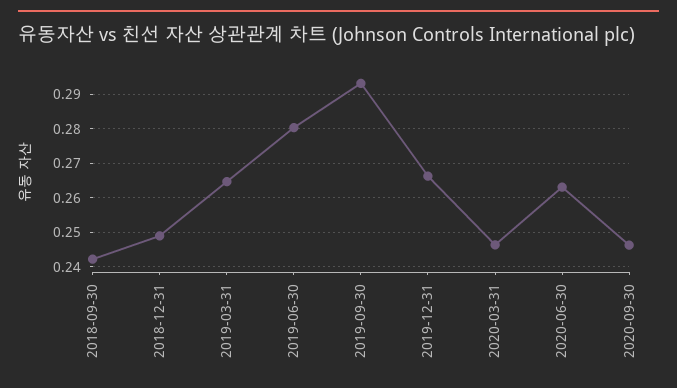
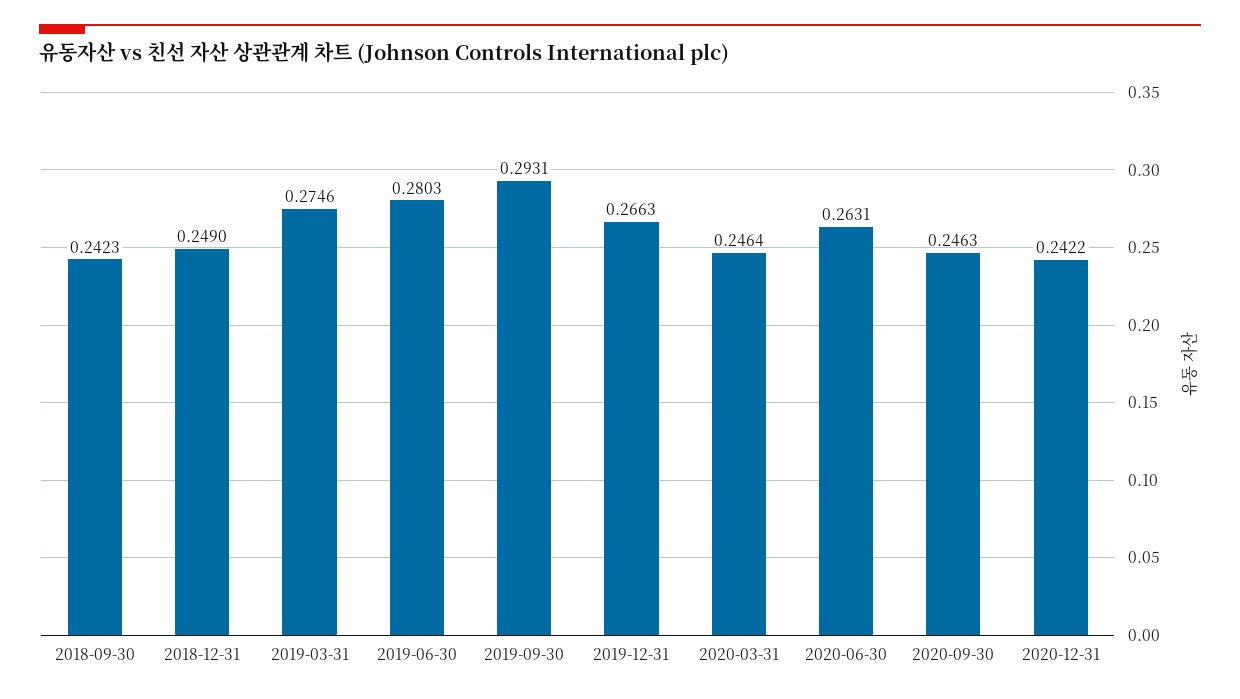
2019-03-31: 0.264 -> 0.2746
2020-12-31: none -> 0.2422

